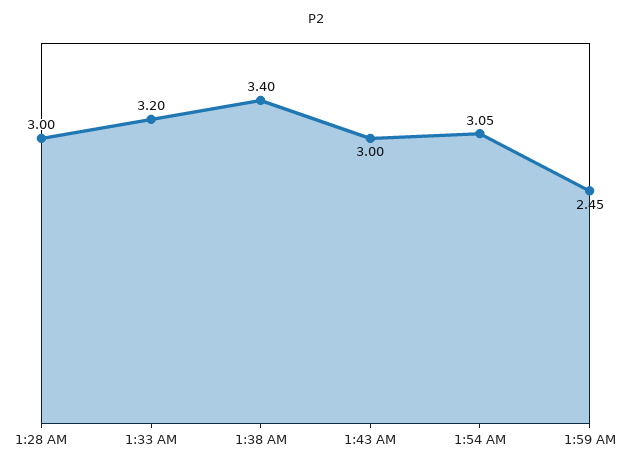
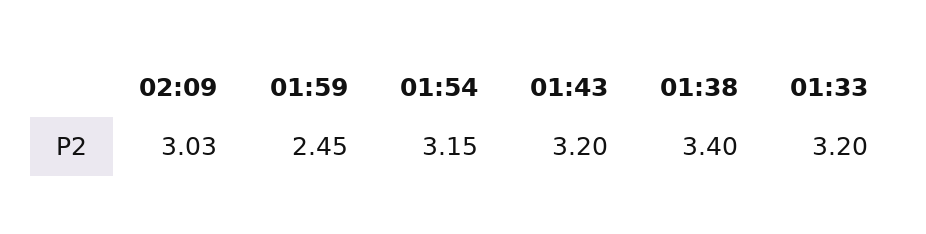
1:28 AM: 3 -> none
1:43 AM: 3 -> 3.2
1:54 AM: 3.05 -> 3.15
02:09: none -> 3.03

